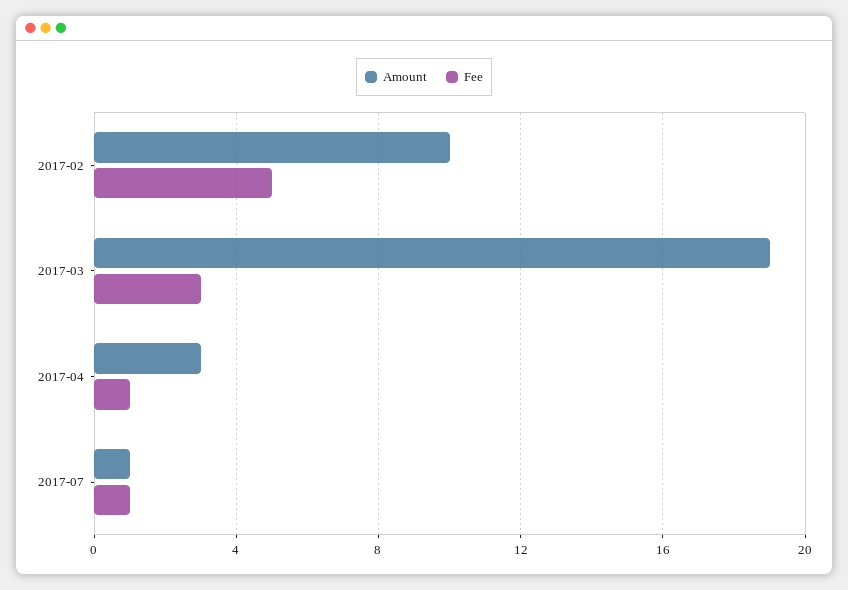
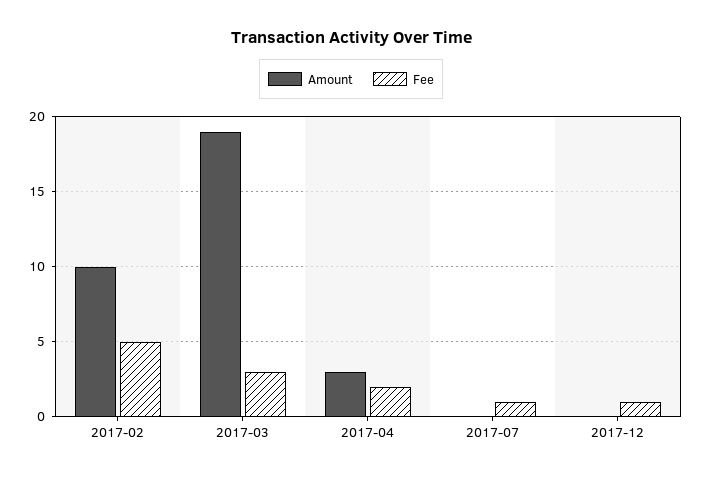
Fee, 2017-04: 1 -> 2
Amount, 2017-07: 1 -> 0
Amount, 2017-12: none -> 0
Fee, 2017-12: none -> 1

